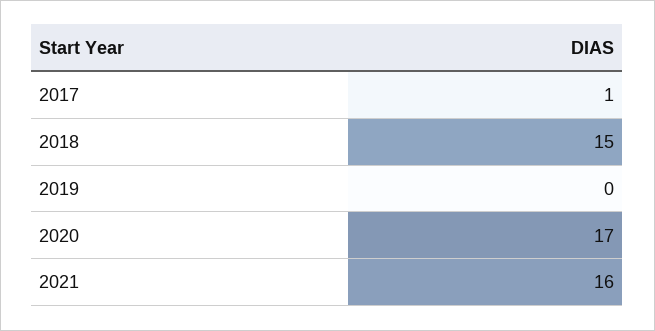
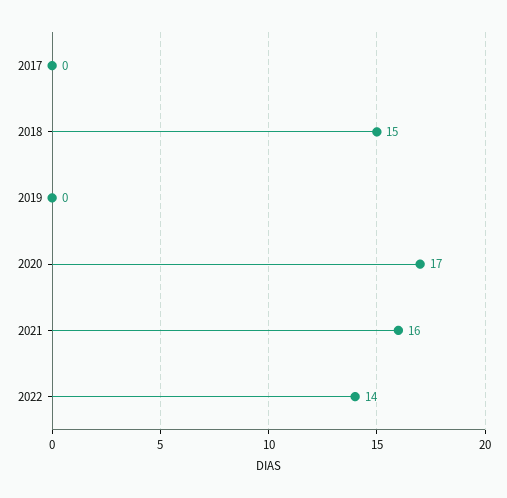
2017: 1 -> 0
2022: none -> 14

